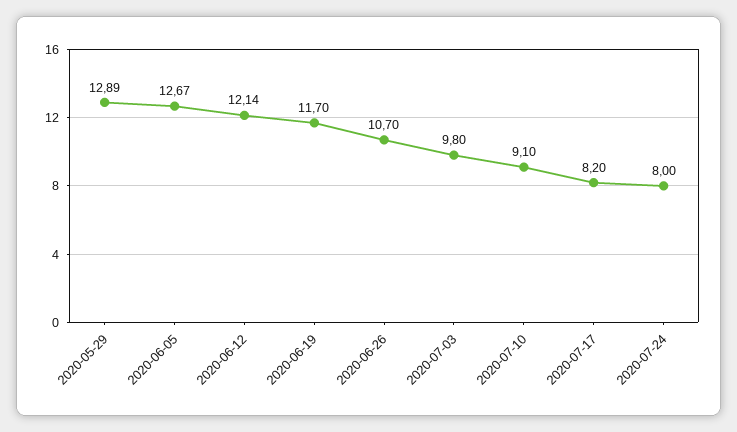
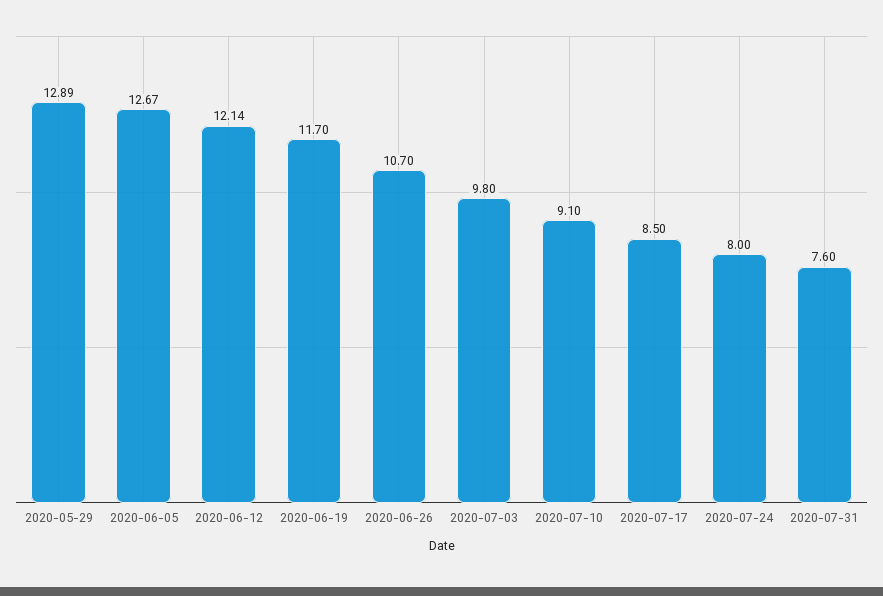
2020-07-17: 8.2 -> 8.5
2020-07-31: none -> 7.6

